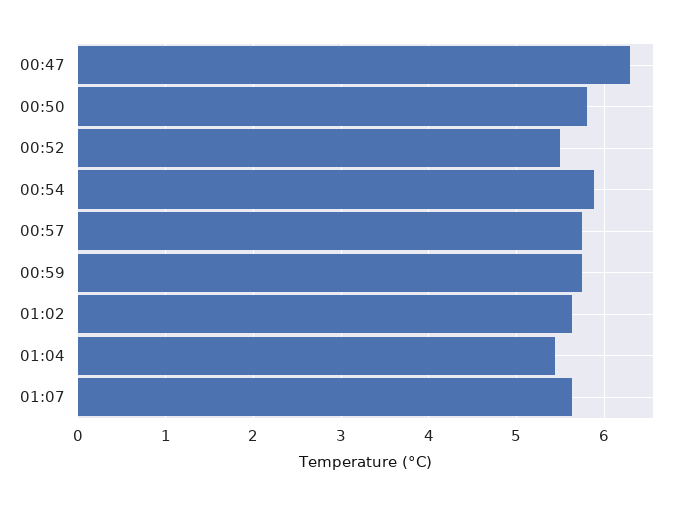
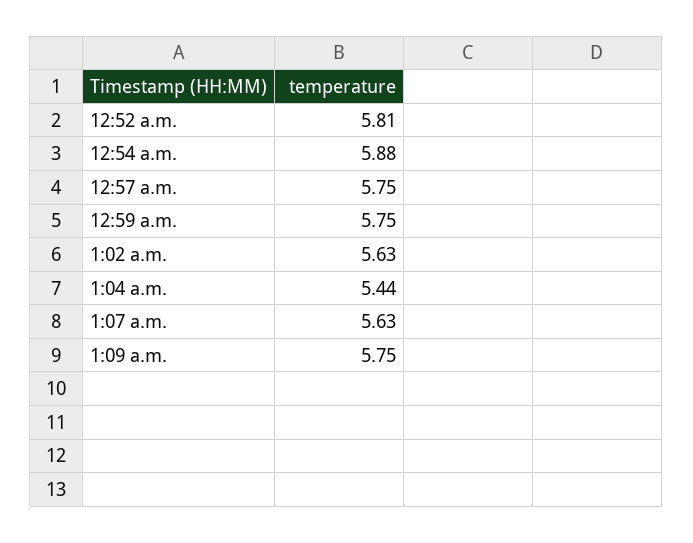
00:47: 6.3 -> none
00:50: 5.8 -> none
00:52: 5.5 -> 5.81
1:09 a.m.: none -> 5.75

